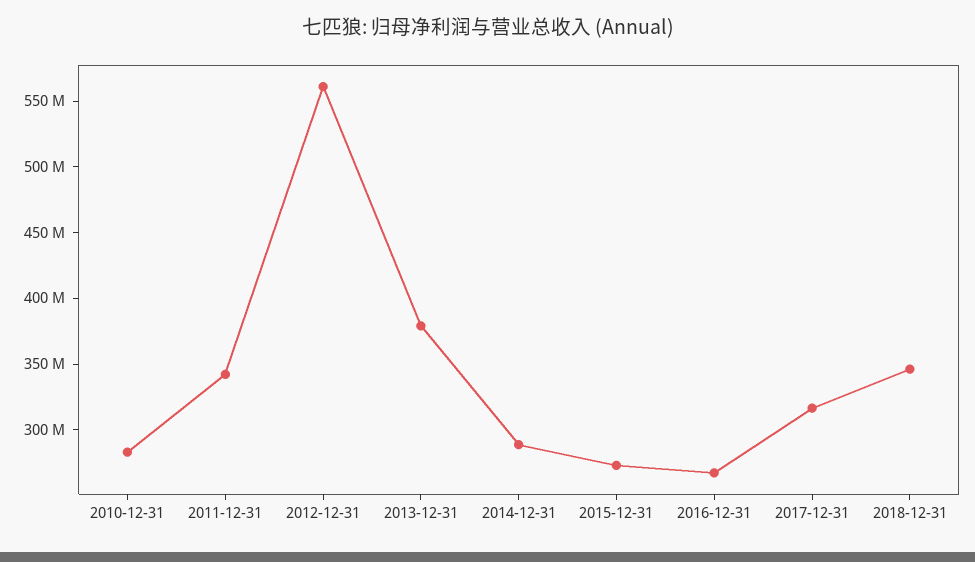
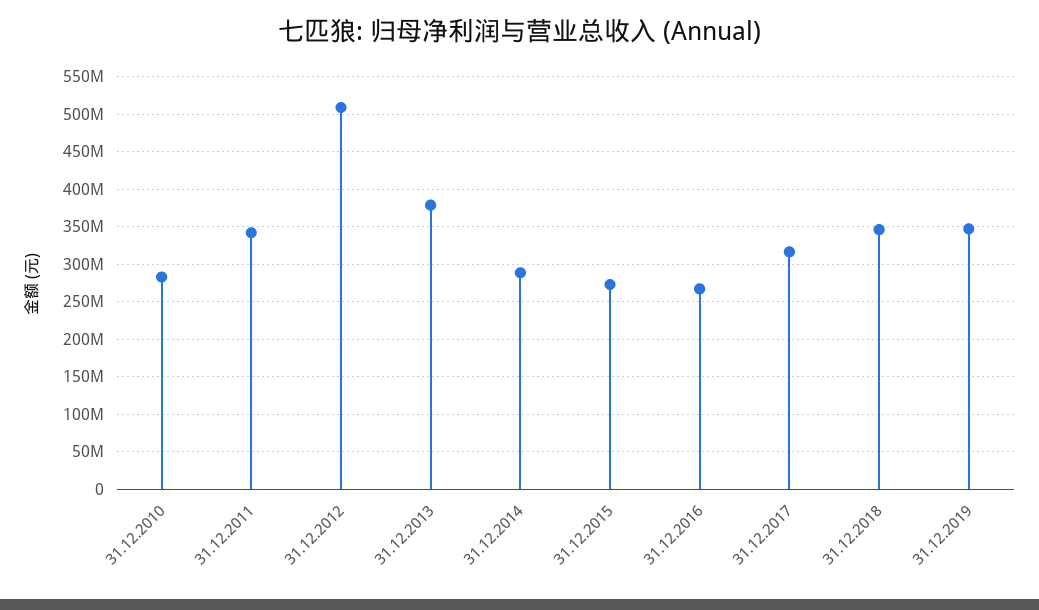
2012-12-31: 560000000 -> 510000000
31.12.2019: none -> 350000000

